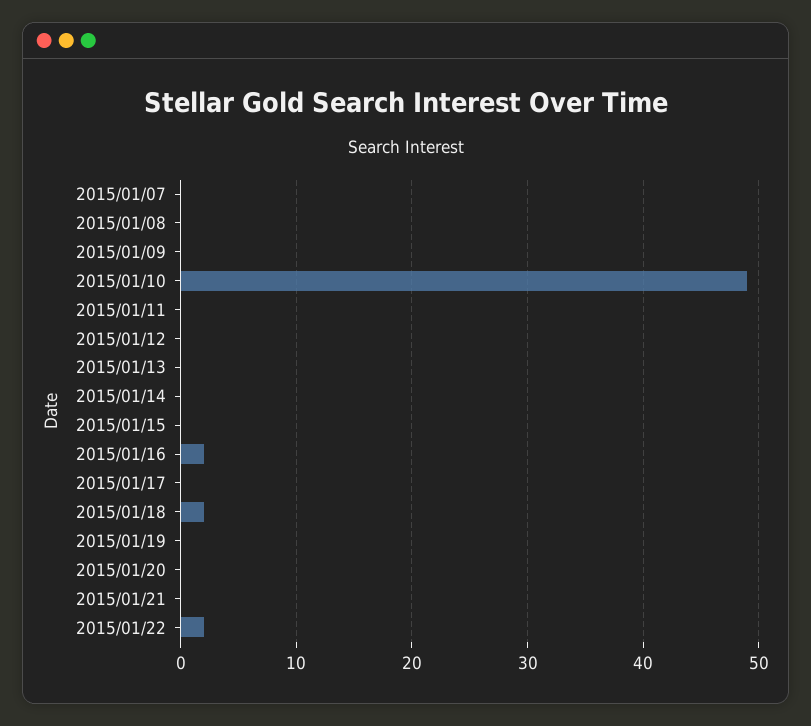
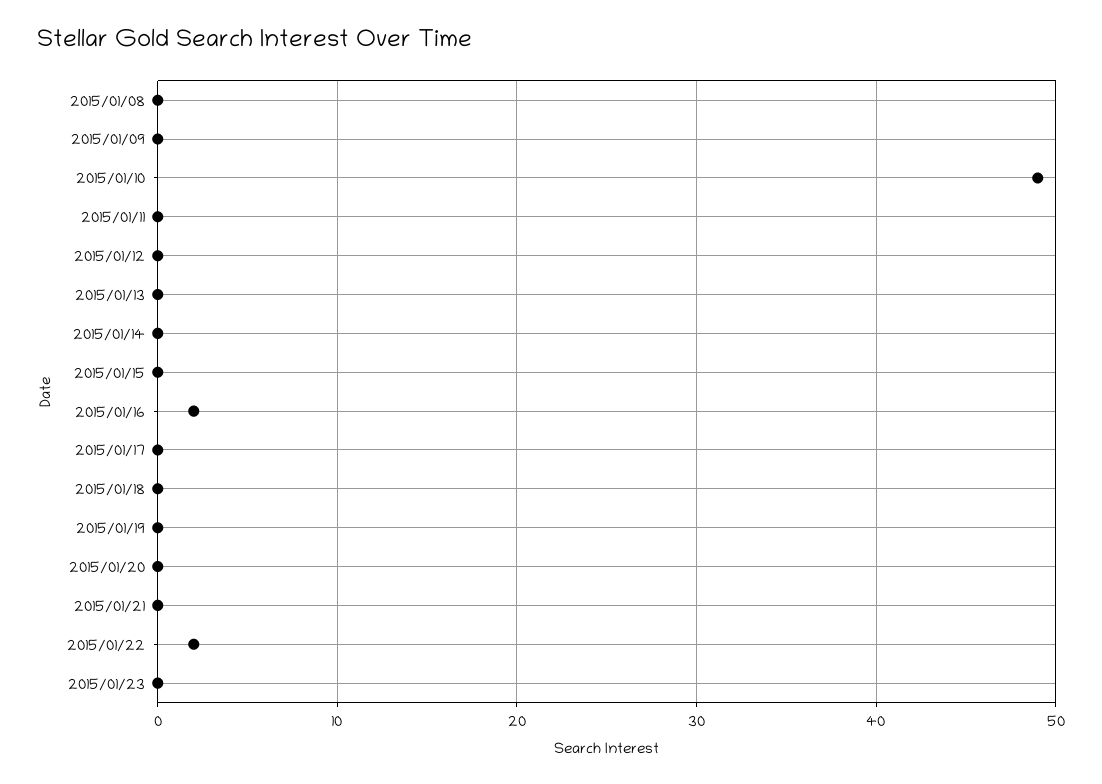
2015/01/07: 0 -> none
2015/01/18: 2 -> 0
2015/01/23: none -> 0

